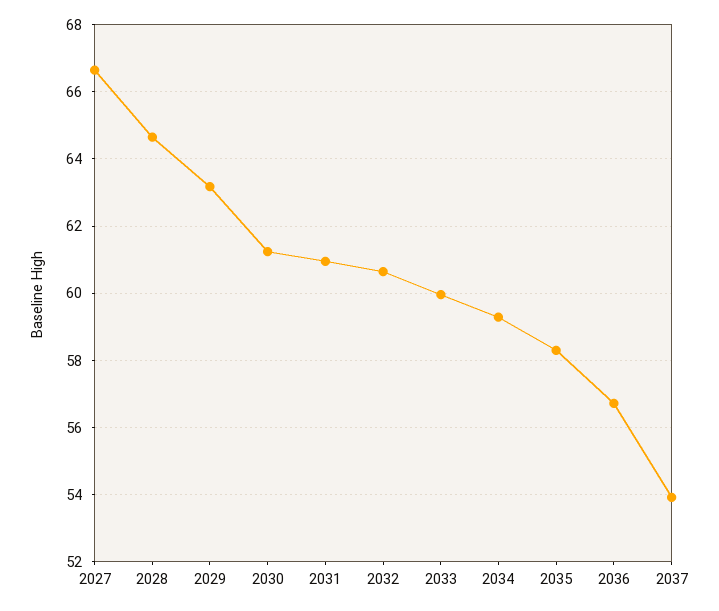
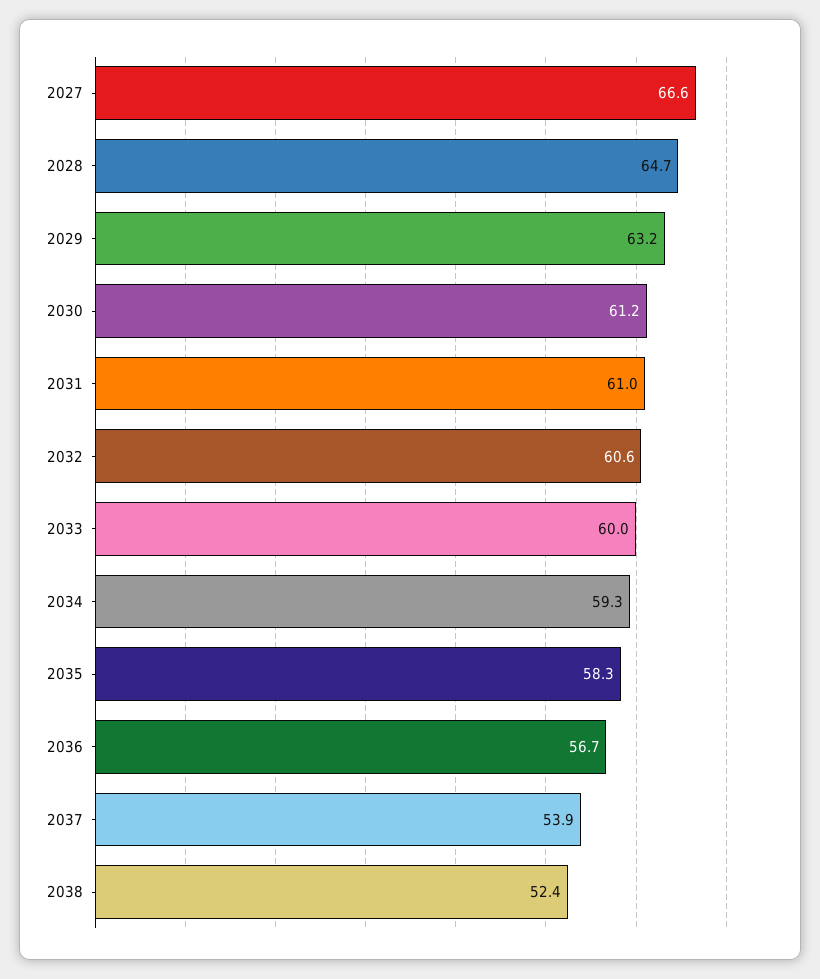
2038: none -> 52.4

